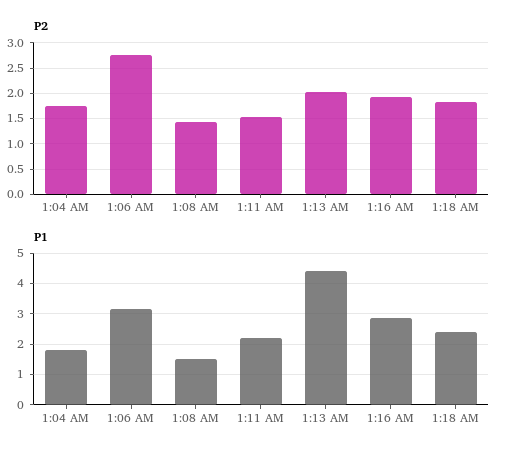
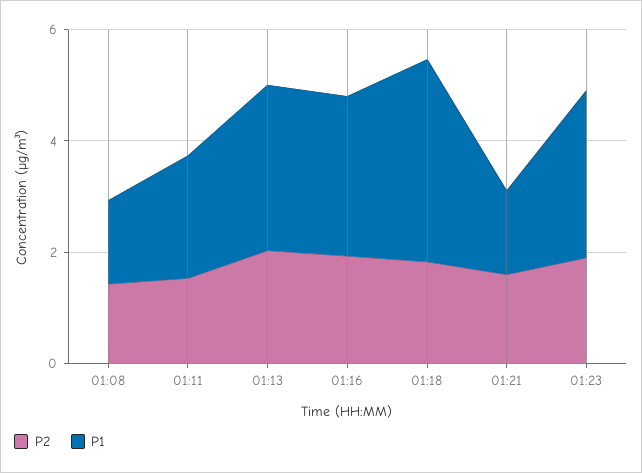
P2, 1:04 AM: 1.75 -> none
P2, 1:06 AM: 2.75 -> none
P1, 1:04 AM: 1.8 -> none
P1, 1:06 AM: 3.2 -> none
P1, 1:13 AM: 4.4 -> 3
P1, 1:18 AM: 2.4 -> 3.5
P2, 01:21: none -> 1.5
P1, 01:21: none -> 1.5
P2, 01:23: none -> 2
P1, 01:23: none -> 3

